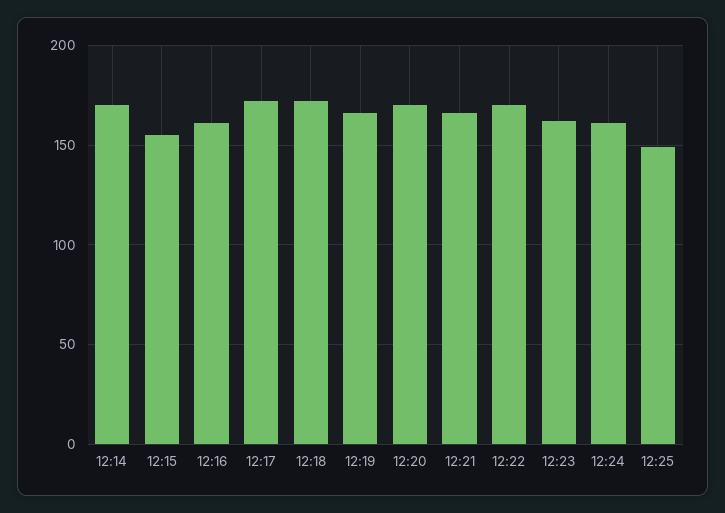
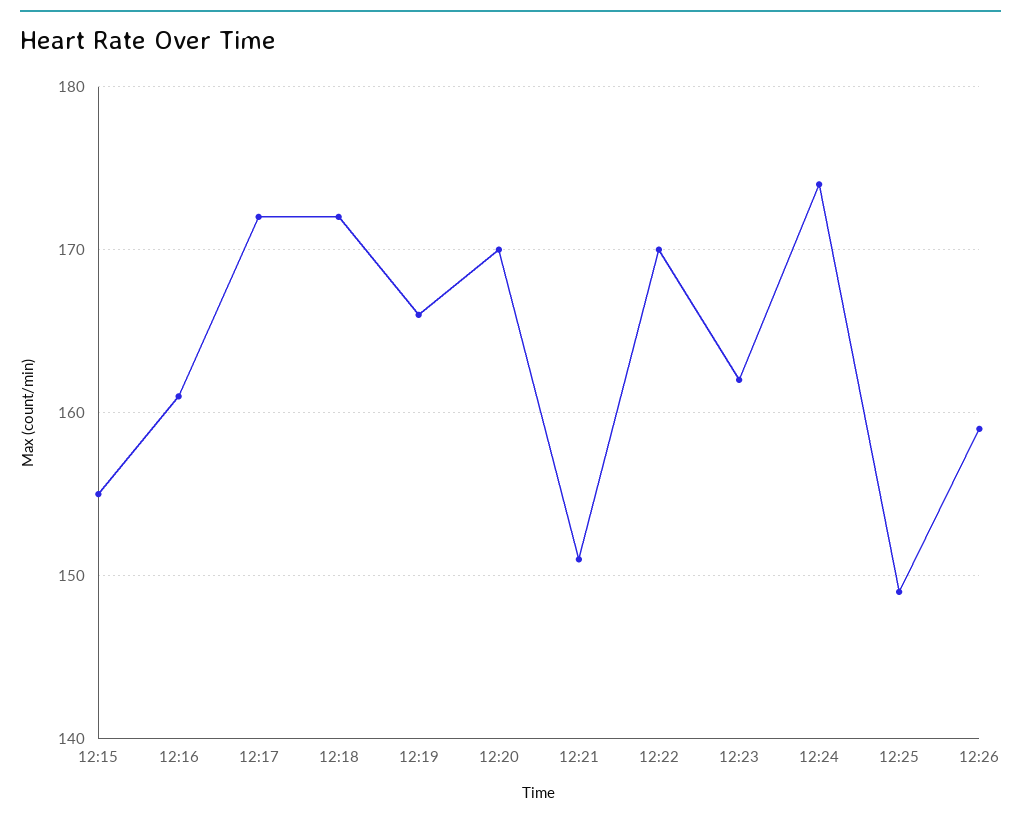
12:14: 170 -> none
12:21: 165 -> 151
12:24: 160 -> 174
12:26: none -> 159

